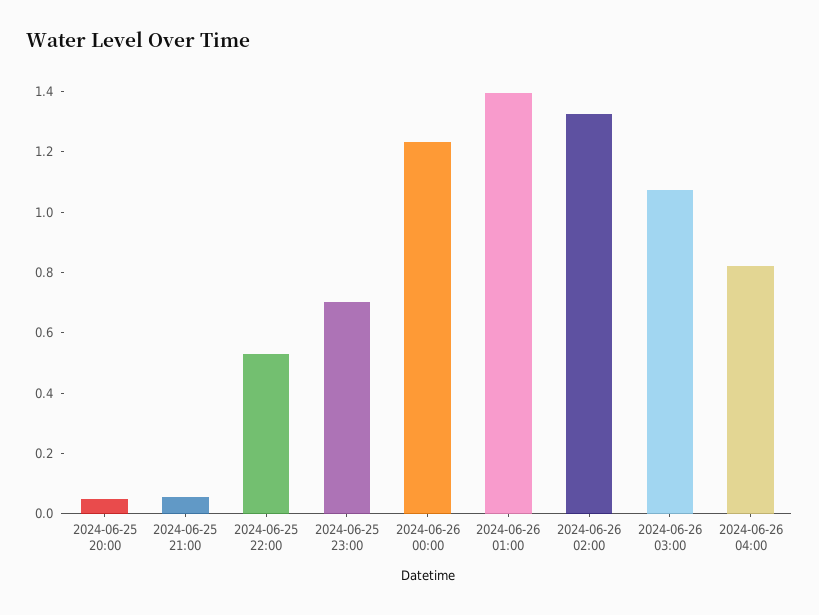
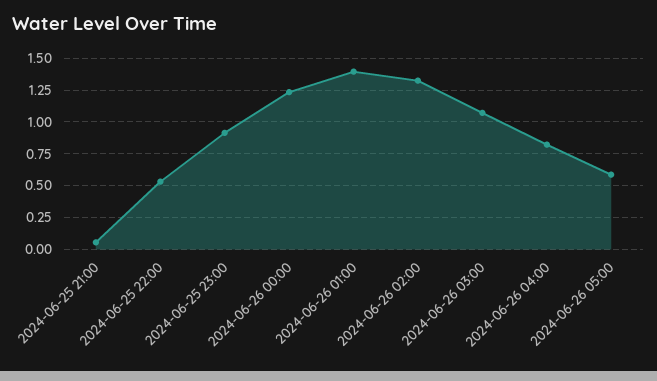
2024-06-25 20:00: 0.05 -> none
2024-06-25 23:00: 0.7 -> 0.9
2024-06-26 05:00: none -> 0.6

